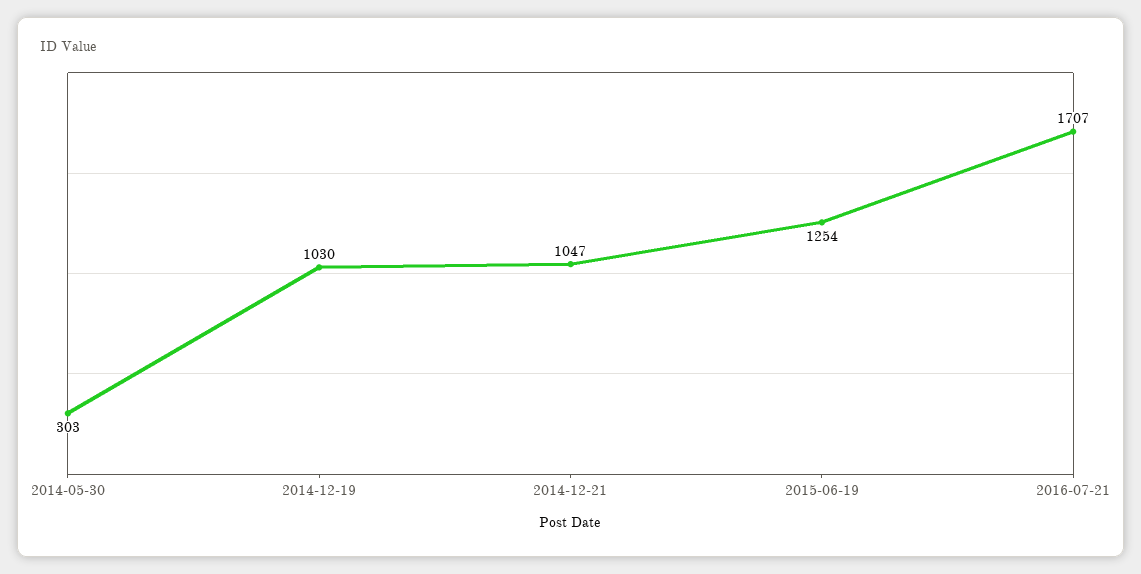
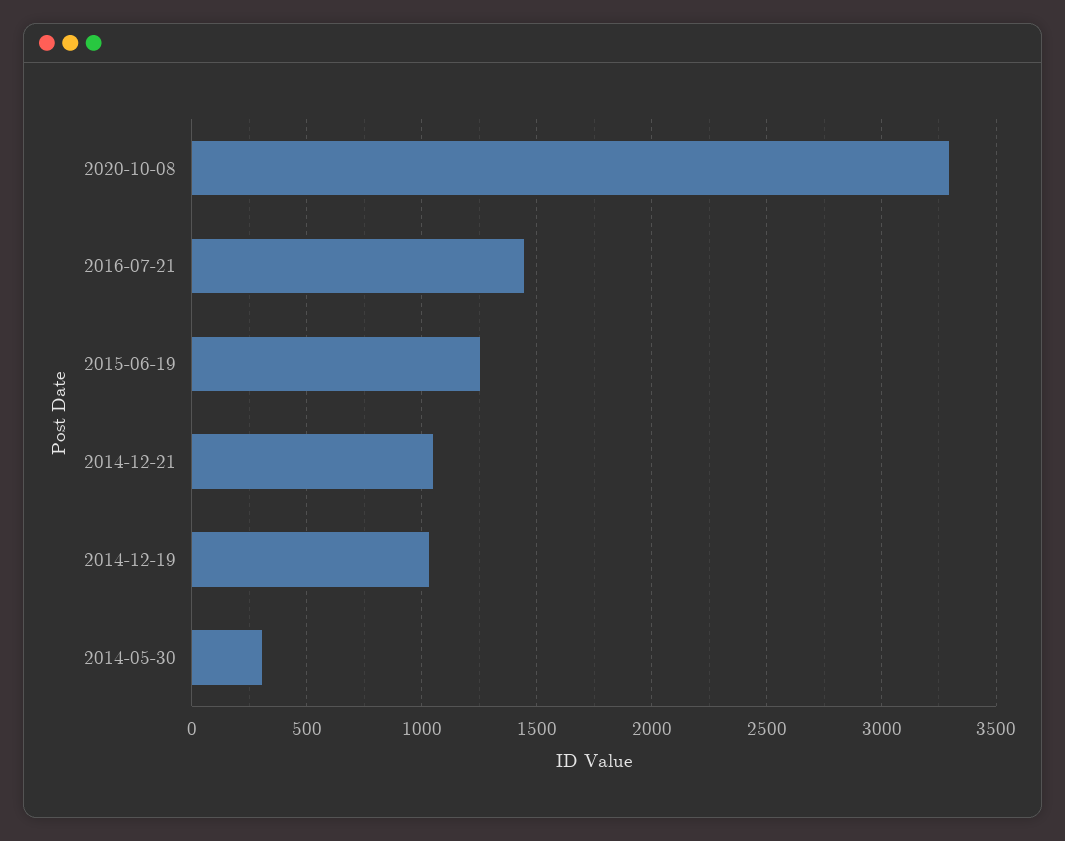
2016-07-21: 1707 -> 1450
2020-10-08: none -> 3300

